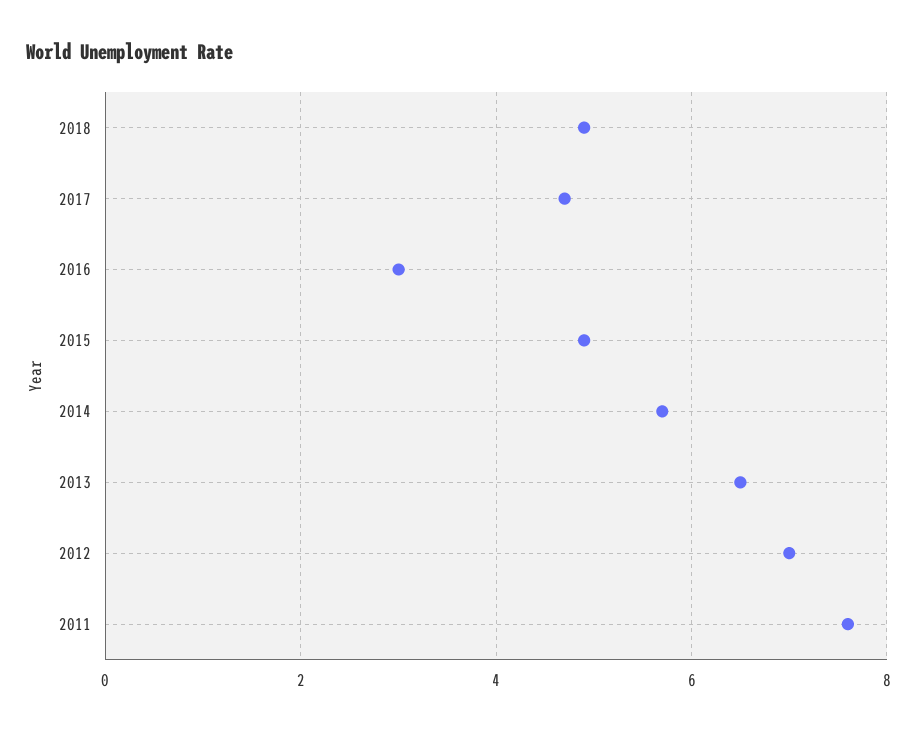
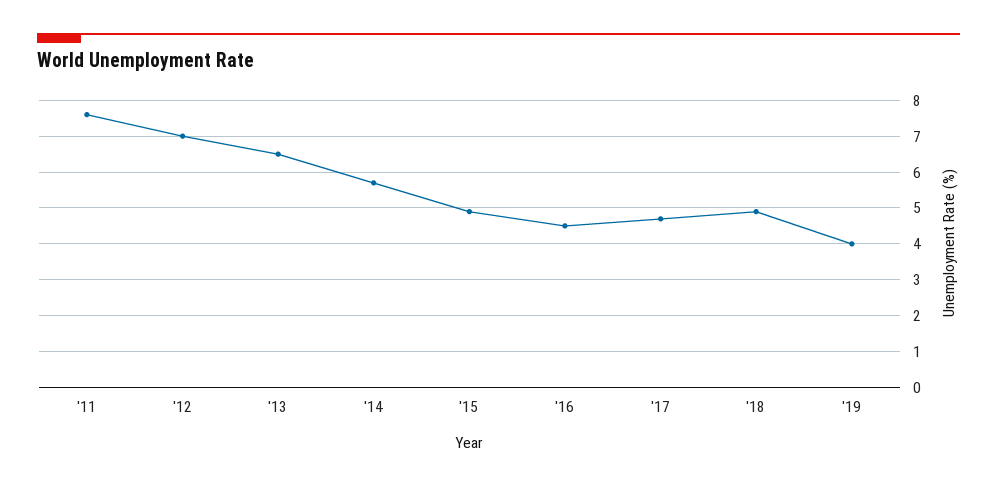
2016: 3 -> 4.5
'19: none -> 4

